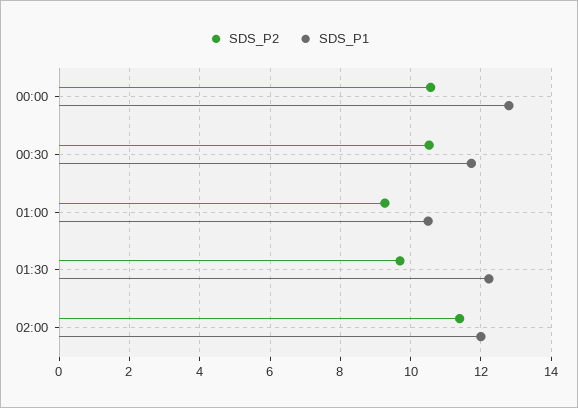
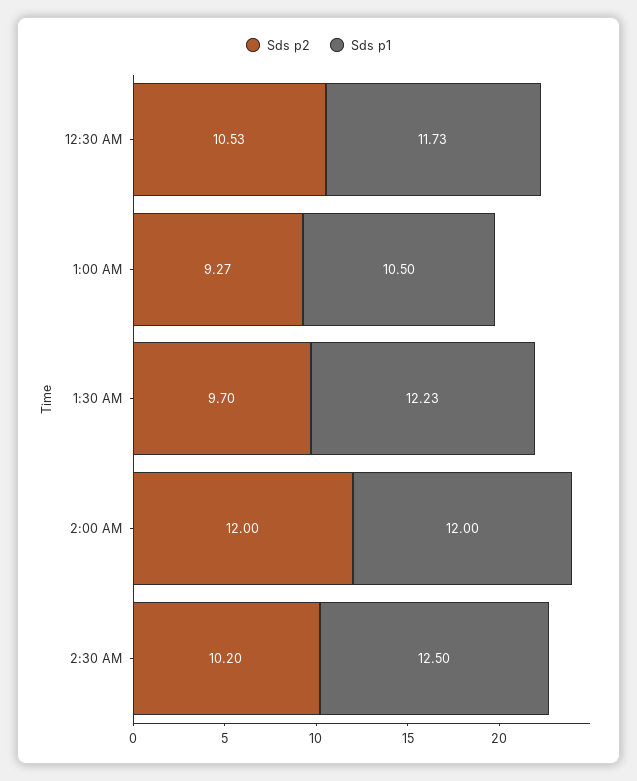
SDS_P2, 00:00: 10.6 -> none
SDS_P1, 00:00: 12.8 -> none
SDS_P2, 02:00: 11.4 -> 12
SDS_P2, 2:30 AM: none -> 10.2
SDS_P1, 2:30 AM: none -> 12.5

